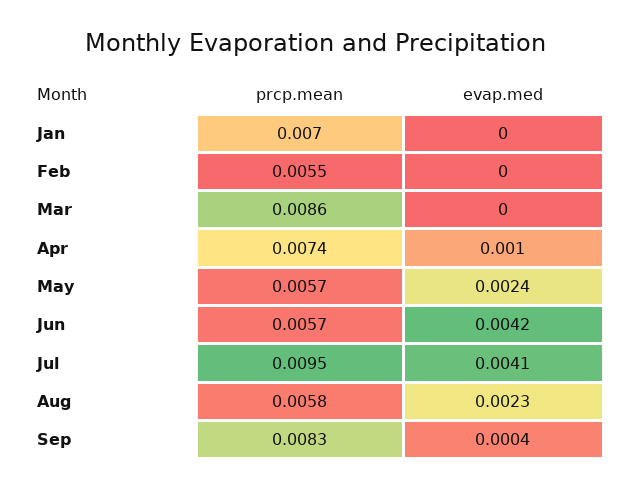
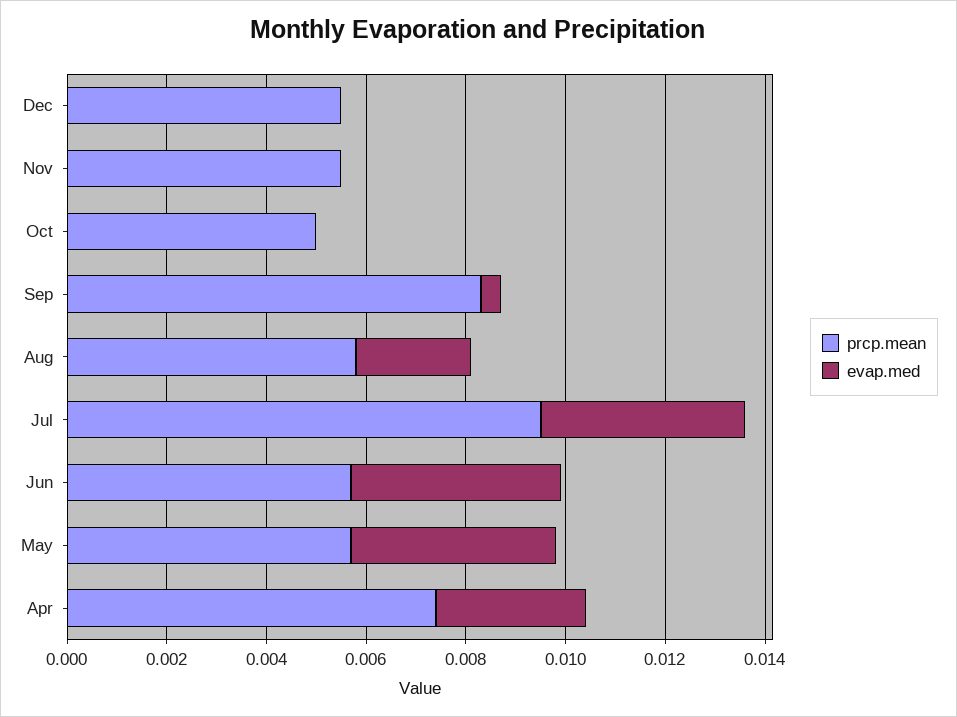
prcp.mean, Jan: 0.007 -> none
evap.med, Jan: 0 -> none
prcp.mean, Feb: 0.0055 -> none
evap.med, Feb: 0 -> none
prcp.mean, Mar: 0.0086 -> none
evap.med, Mar: 0 -> none
evap.med, Apr: 0.001 -> 0.003
evap.med, May: 0.0024 -> 0.004
prcp.mean, Dec: none -> 0.0055
evap.med, Dec: none -> 0
prcp.mean, Nov: none -> 0.0055
evap.med, Nov: none -> 0
prcp.mean, Oct: none -> 0.005
evap.med, Oct: none -> 0

